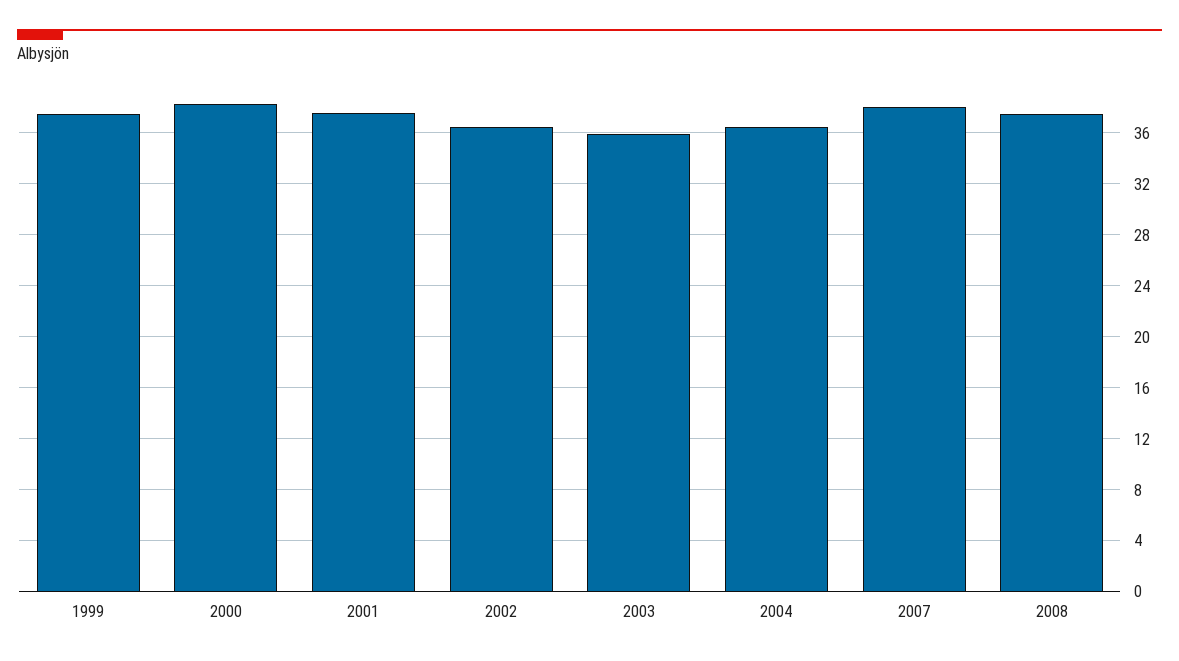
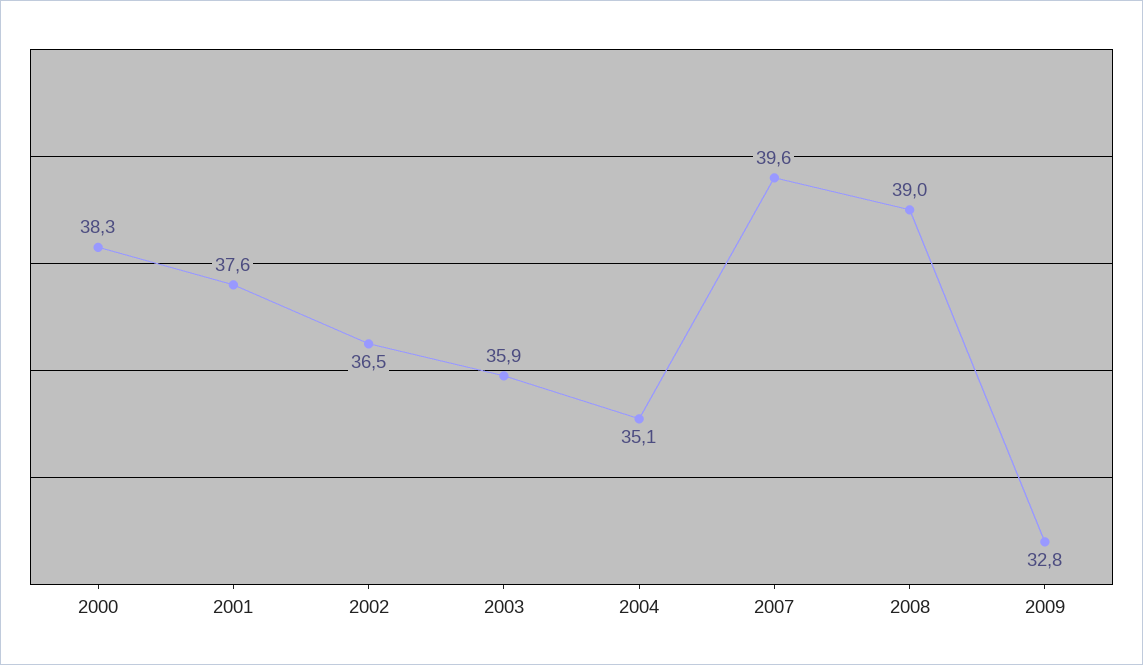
1999: 37.5 -> none
2004: 36.5 -> 35.1
2007: 38 -> 39.6
2008: 37.5 -> 39
2009: none -> 32.8

